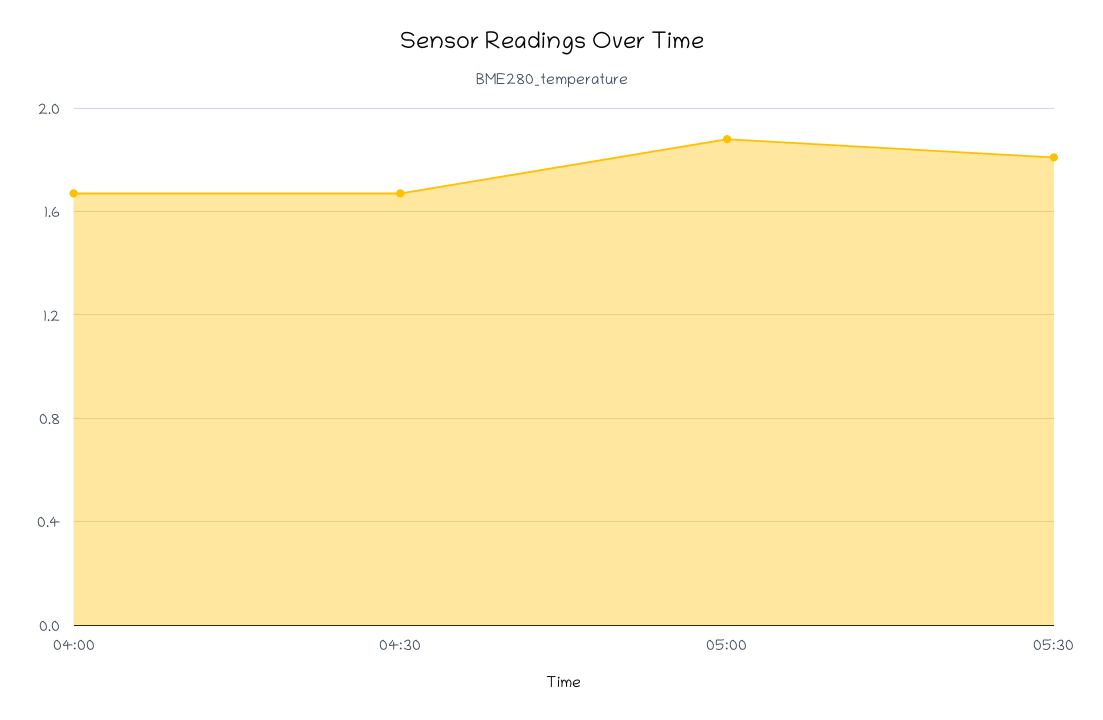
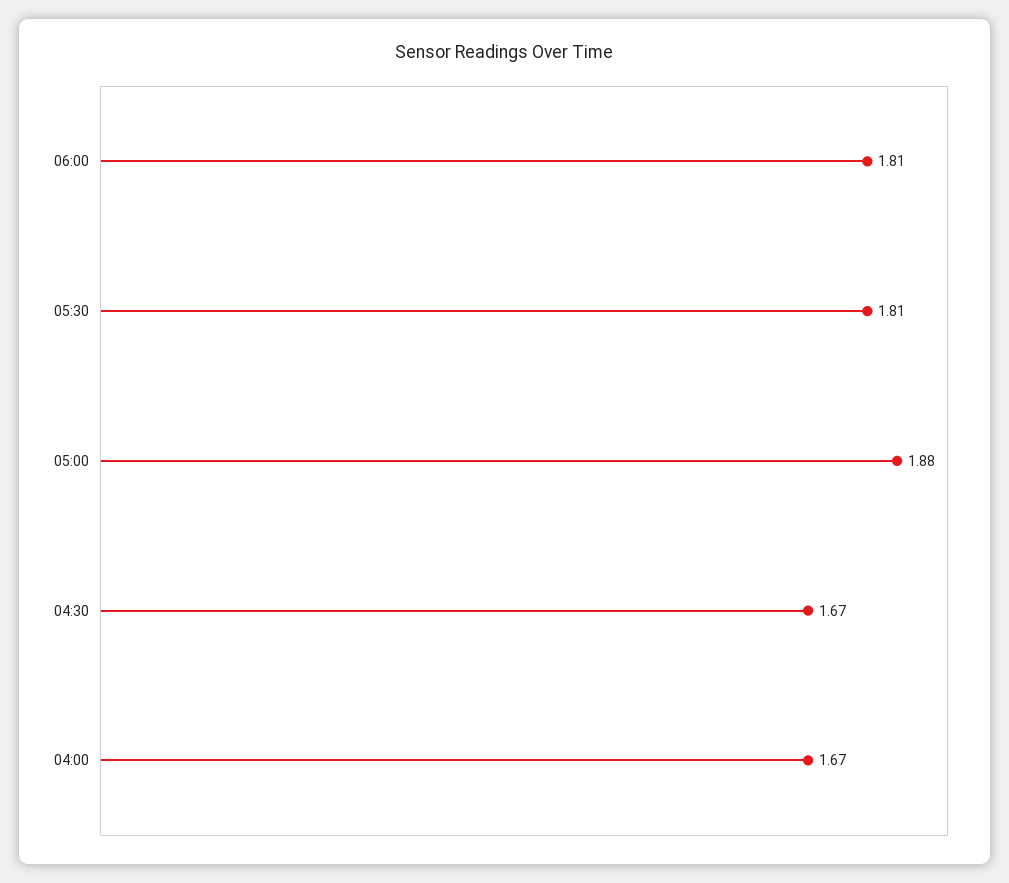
06:00: none -> 1.81

